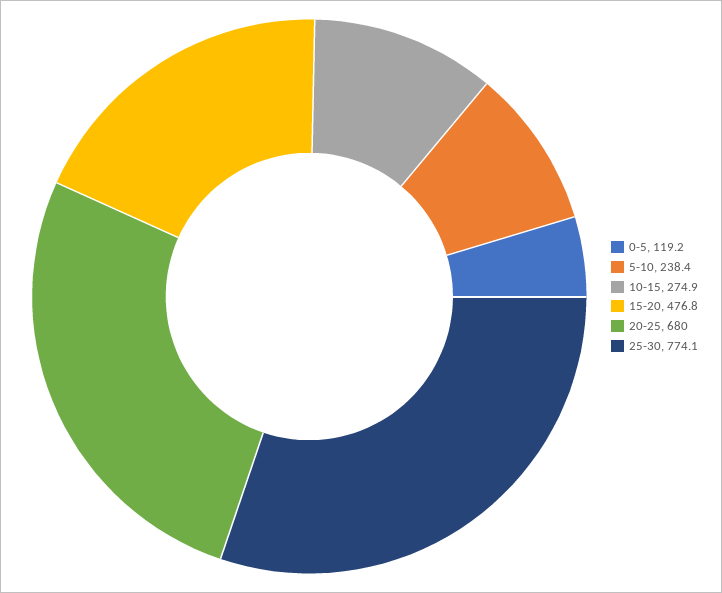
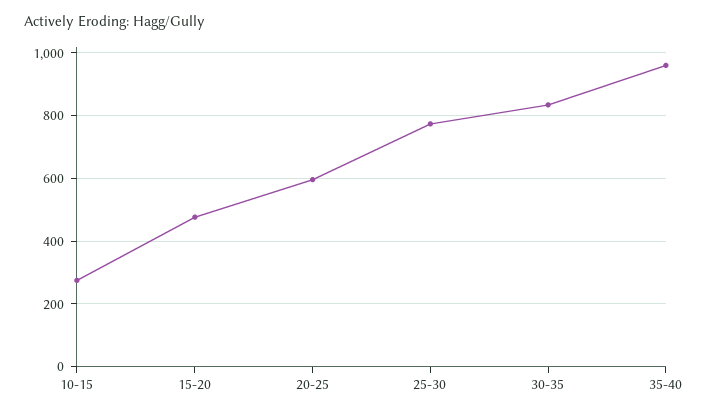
0-5: 119.2 -> none
5-10: 238.4 -> none
20-25: 680 -> 600
30-35: none -> 840
35-40: none -> 960

